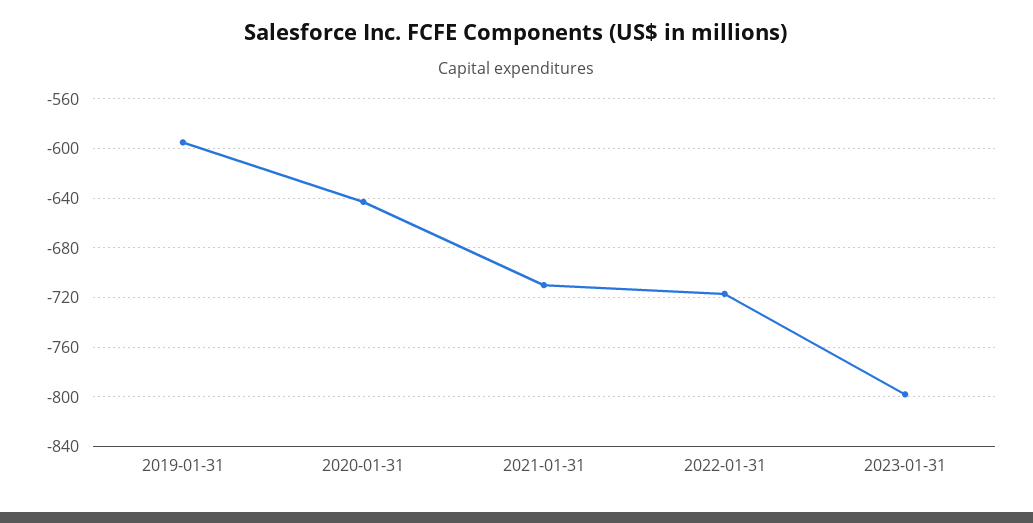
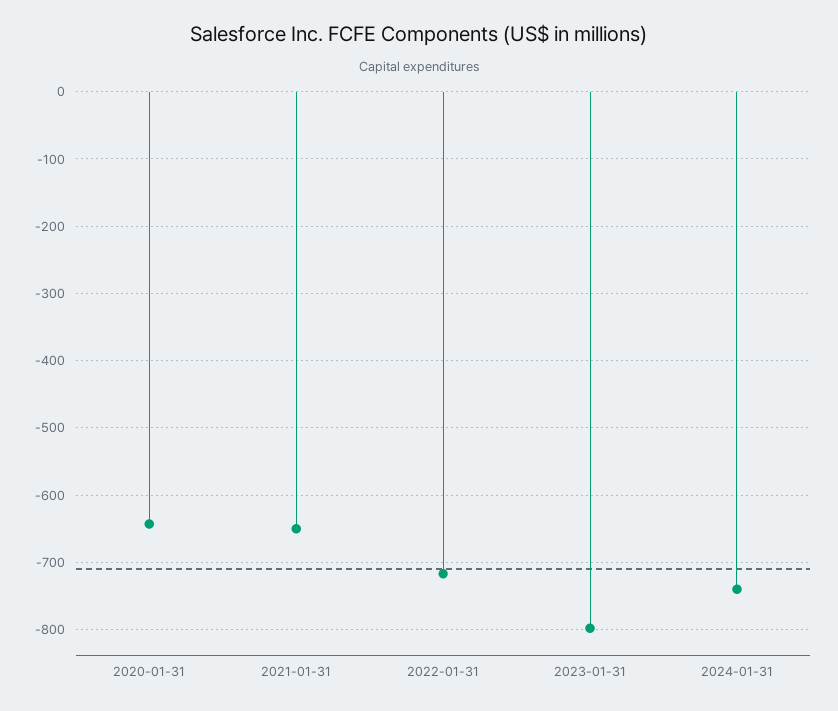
2019-01-31: -595 -> none
2021-01-31: -710 -> -650
2024-01-31: none -> -740

